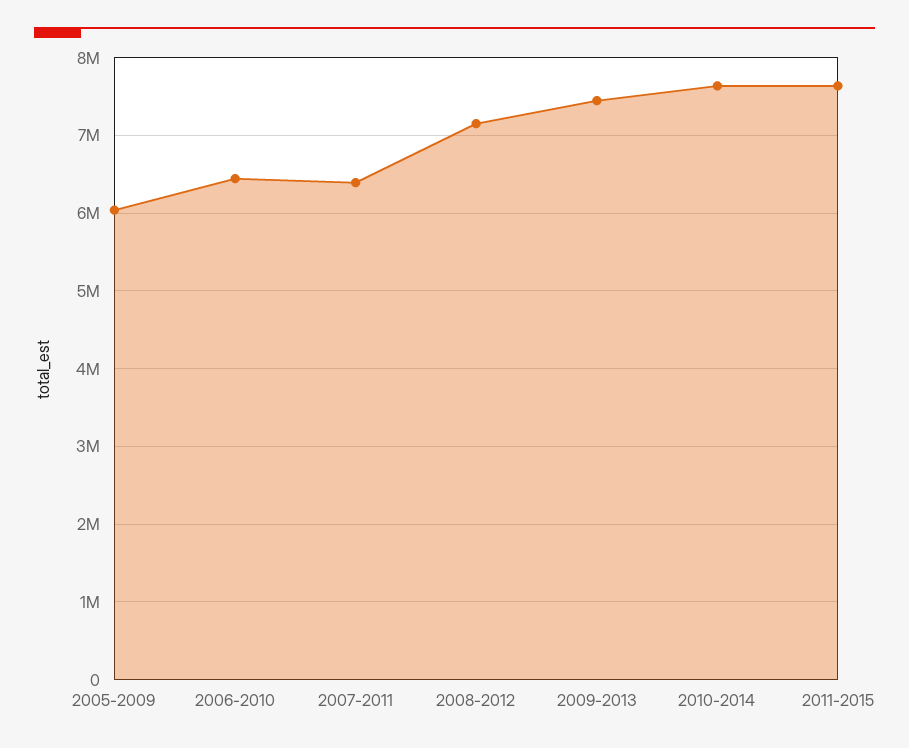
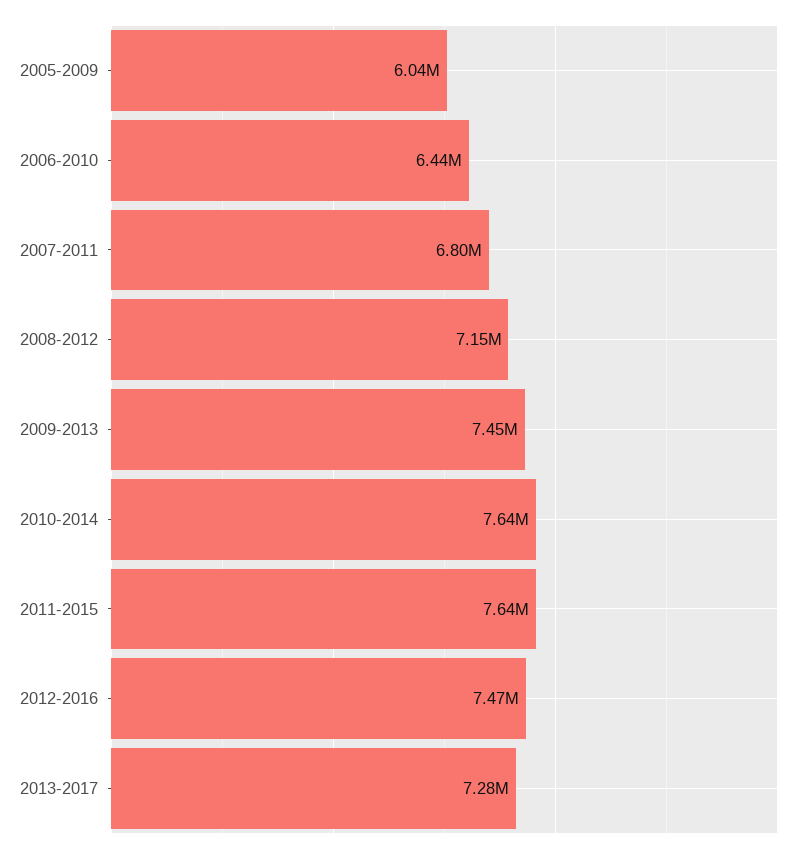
2007-2011: 6400000 -> 6800000
2012-2016: none -> 7470000
2013-2017: none -> 7280000

